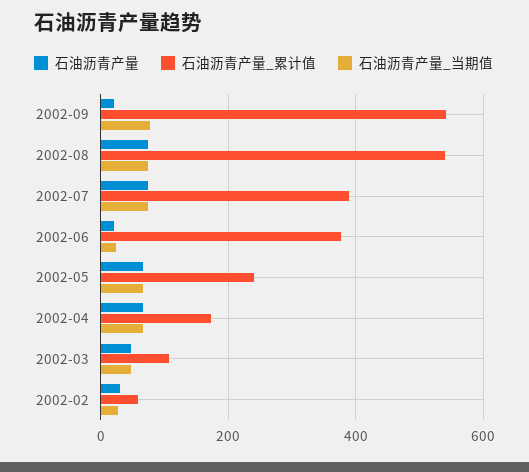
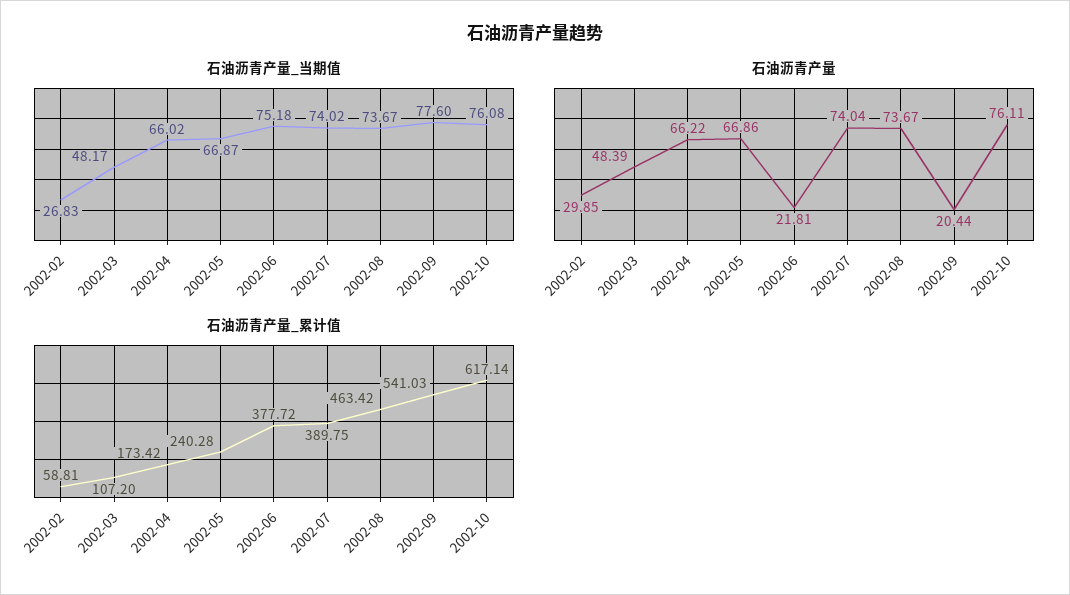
石油沥青产量_累计值, 2002-08: 540 -> 463.42
石油沥青产量_当期值, 2002-06: 20 -> 75.18
石油沥青产量_当期值, 2002-10: none -> 76.08
石油沥青产量, 2002-10: none -> 76.11
石油沥青产量_累计值, 2002-10: none -> 617.14

